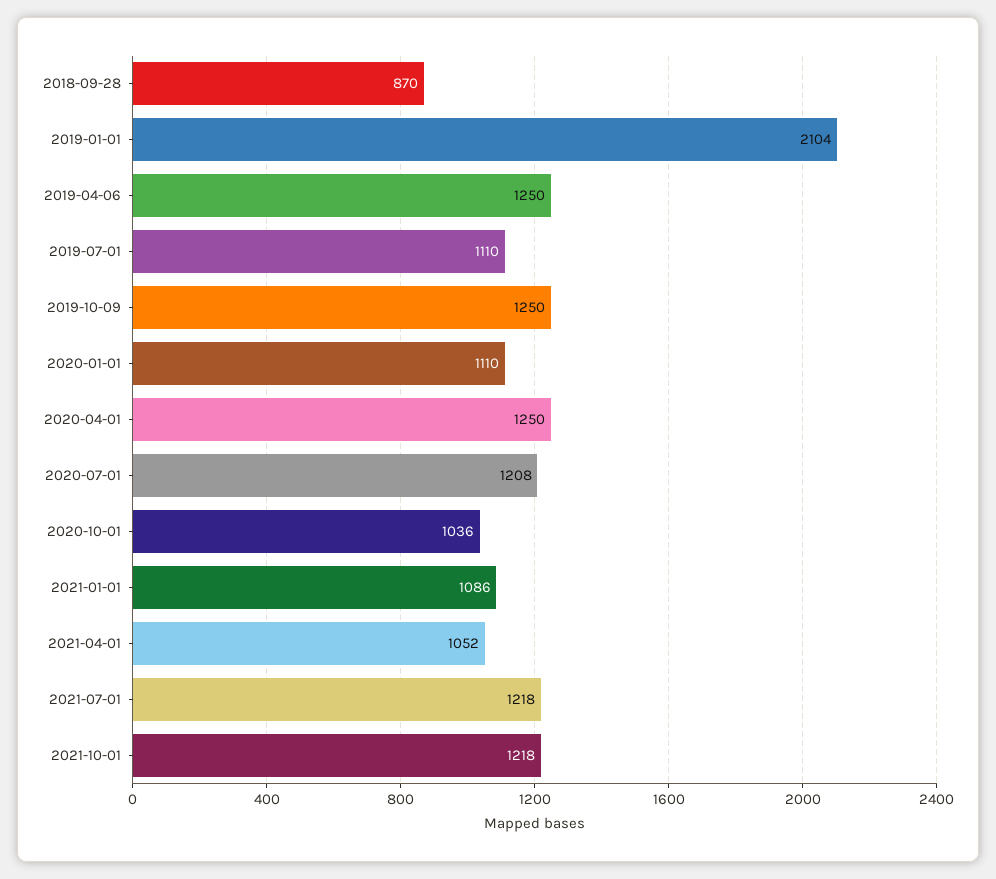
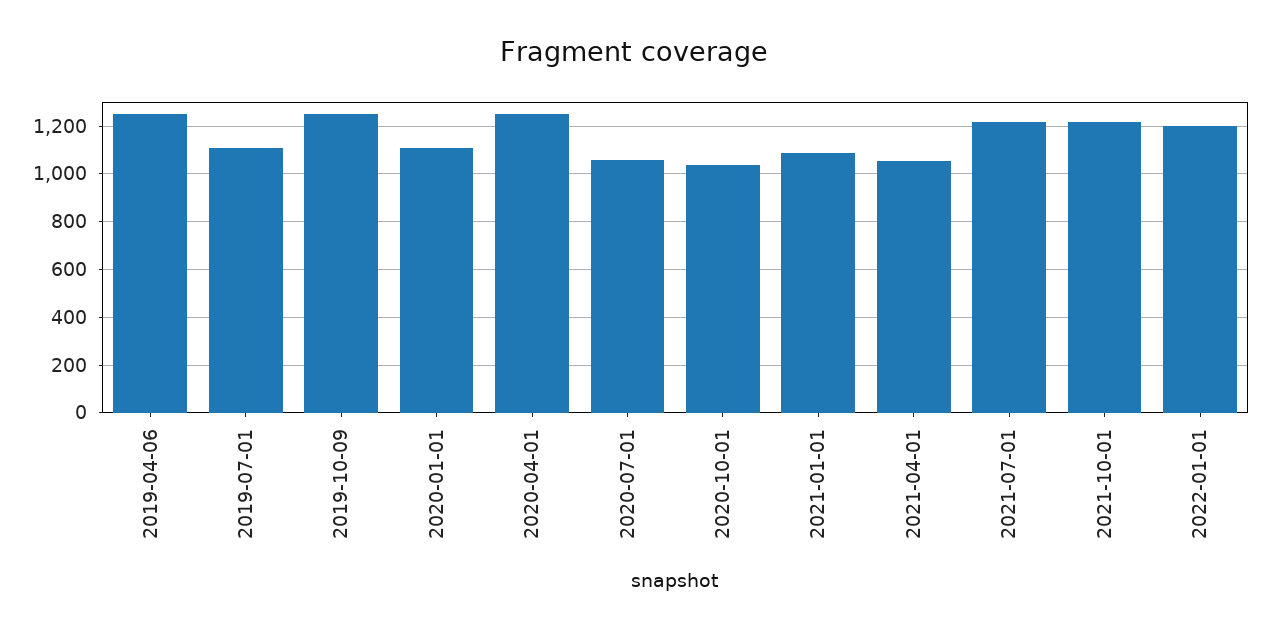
2018-09-28: 870 -> none
2019-01-01: 2104 -> none
2020-07-01: 1208 -> 1050
2022-01-01: none -> 1200

